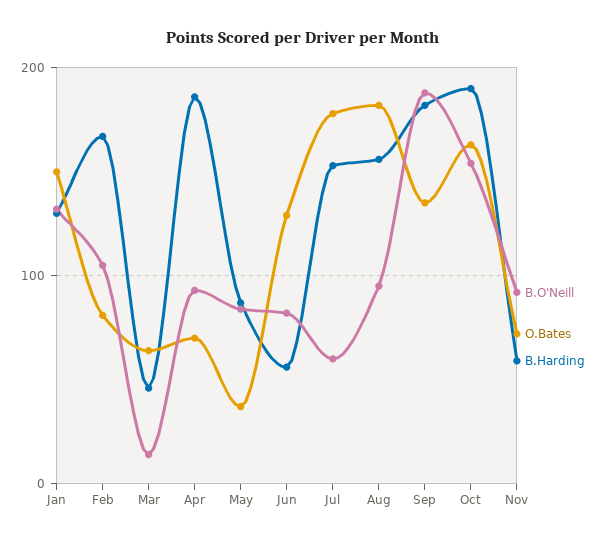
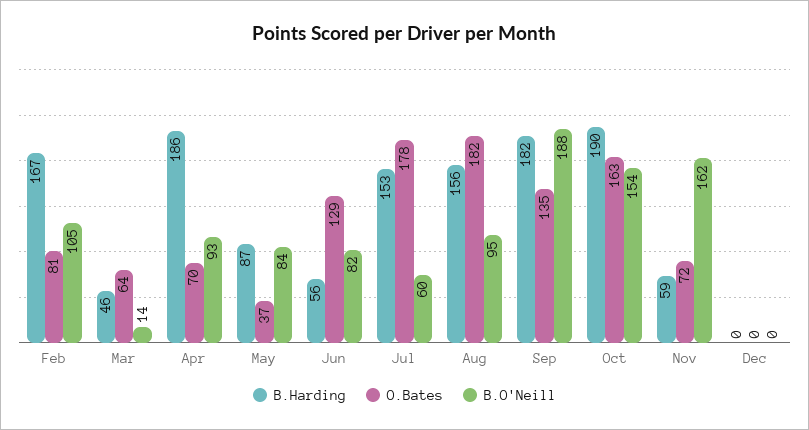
B.O'Neill, Jan: 130 -> none
O.Bates, Jan: 150 -> none
B.Harding, Jan: 130 -> none
B.O'Neill, Nov: 90 -> 162
B.Harding, Dec: none -> 0
O.Bates, Dec: none -> 0
B.O'Neill, Dec: none -> 0

